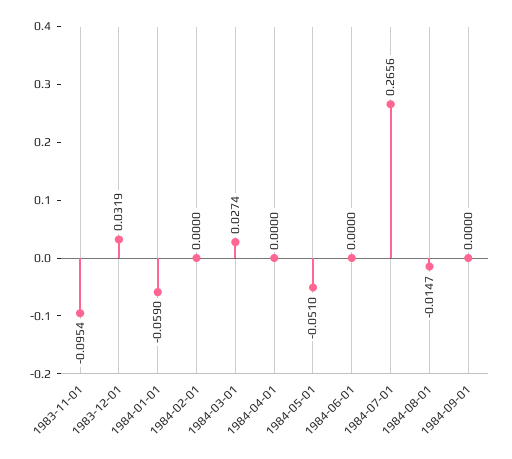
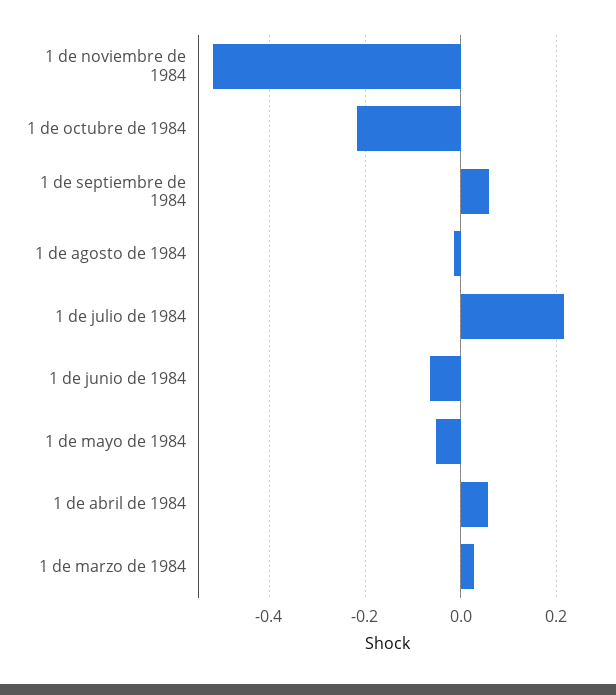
1983-11-01: -0.0954 -> none
1983-12-01: 0.0319 -> none
1984-01-01: -0.059 -> none
1984-02-01: 0 -> none
1984-04-01: 0 -> 0.06
1984-06-01: 0 -> -0.06
1984-07-01: 0.2656 -> 0.22
1984-09-01: 0 -> 0.06
1 de noviembre de 1984: none -> -0.52
1 de octubre de 1984: none -> -0.22

